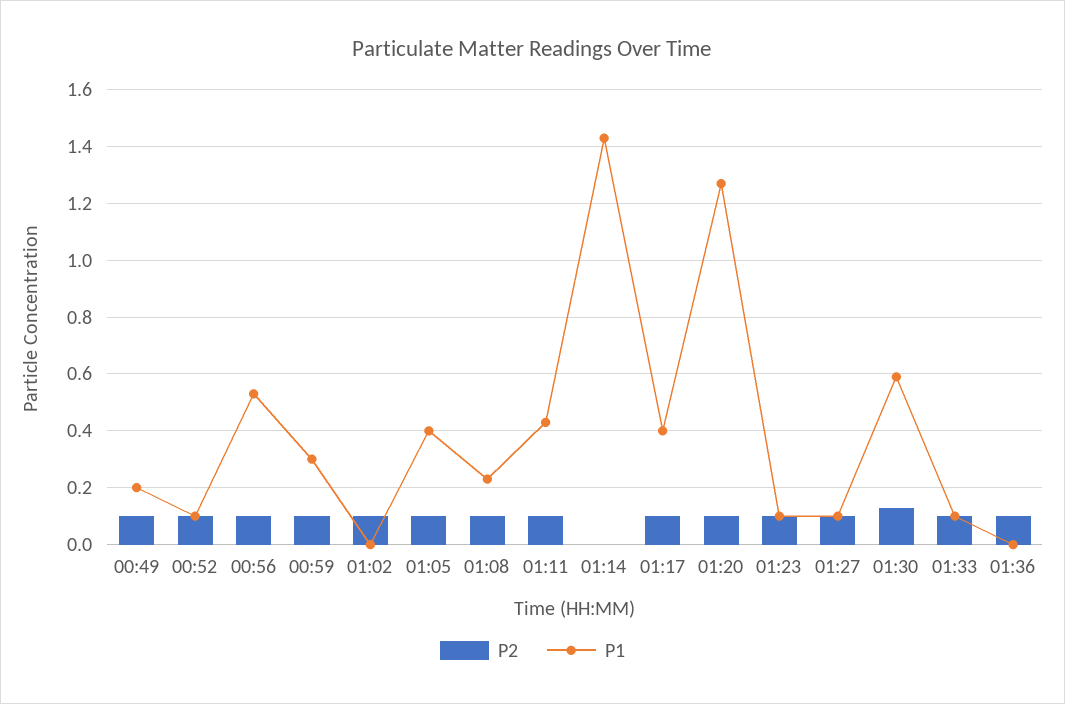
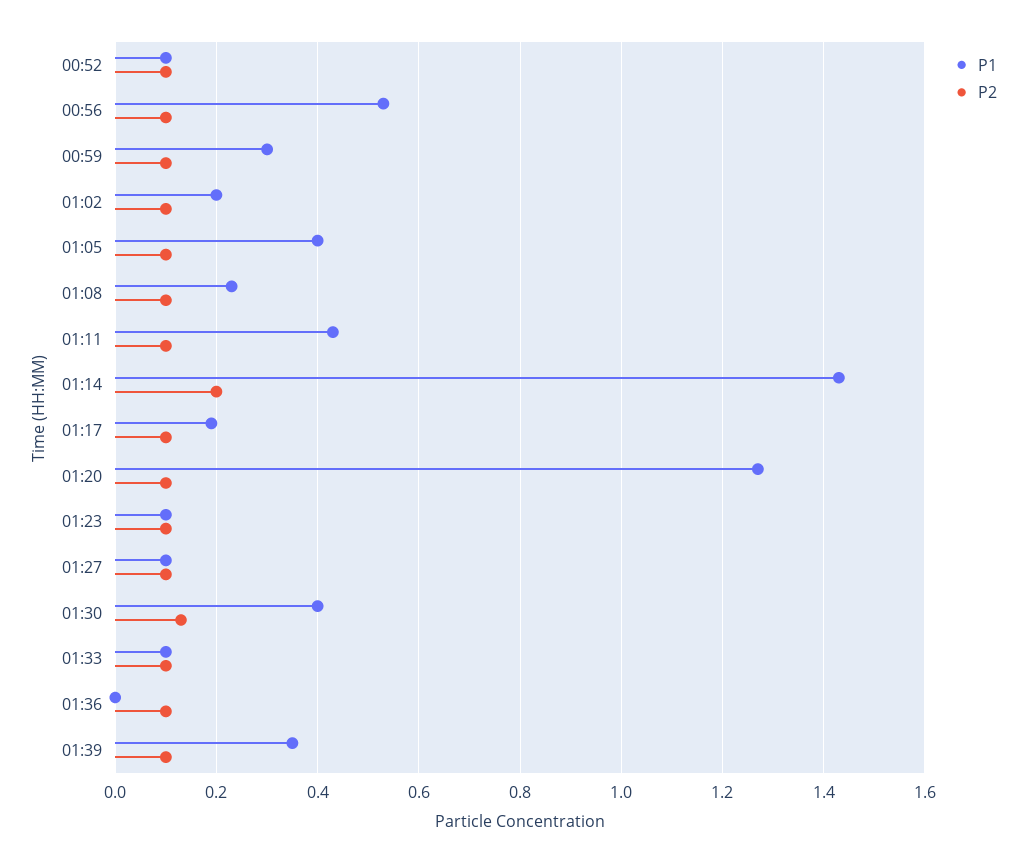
P2, 00:49: 0.1 -> none
P1, 00:49: 0.2 -> none
P1, 01:02: 0 -> 0.2
P2, 01:14: 0 -> 0.2
P1, 01:17: 0.4 -> 0.2
P1, 01:30: 0.6 -> 0.4
P1, 01:39: none -> 0.35
P2, 01:39: none -> 0.1

